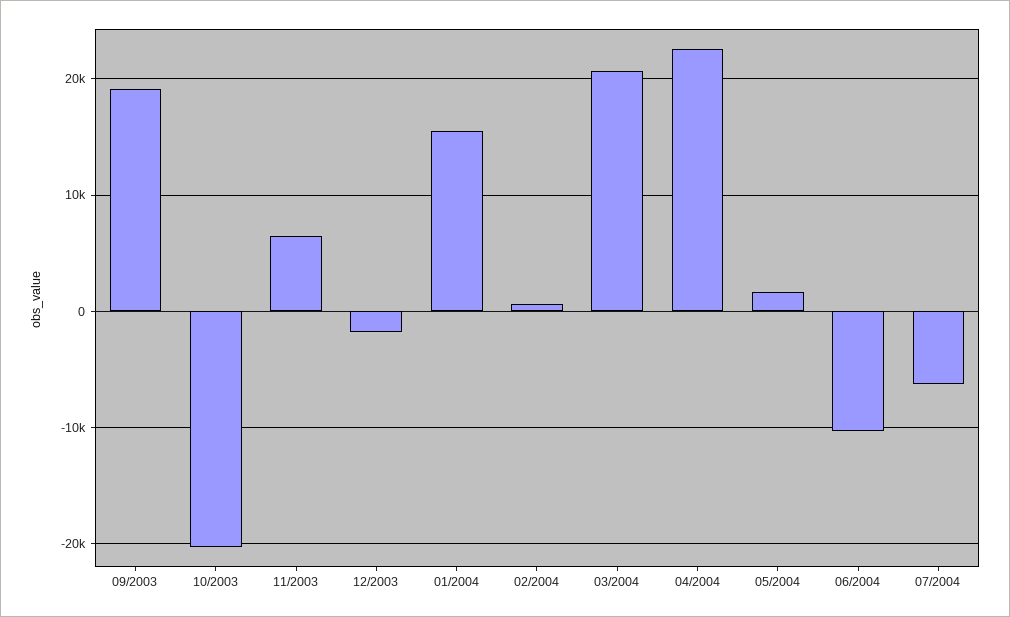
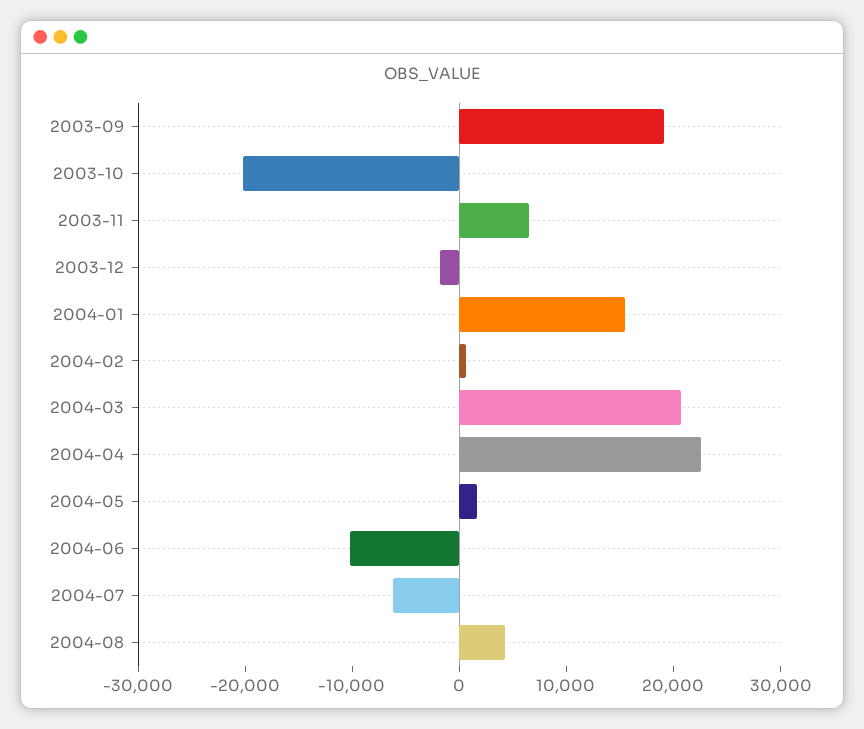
2004-08: none -> 4000

